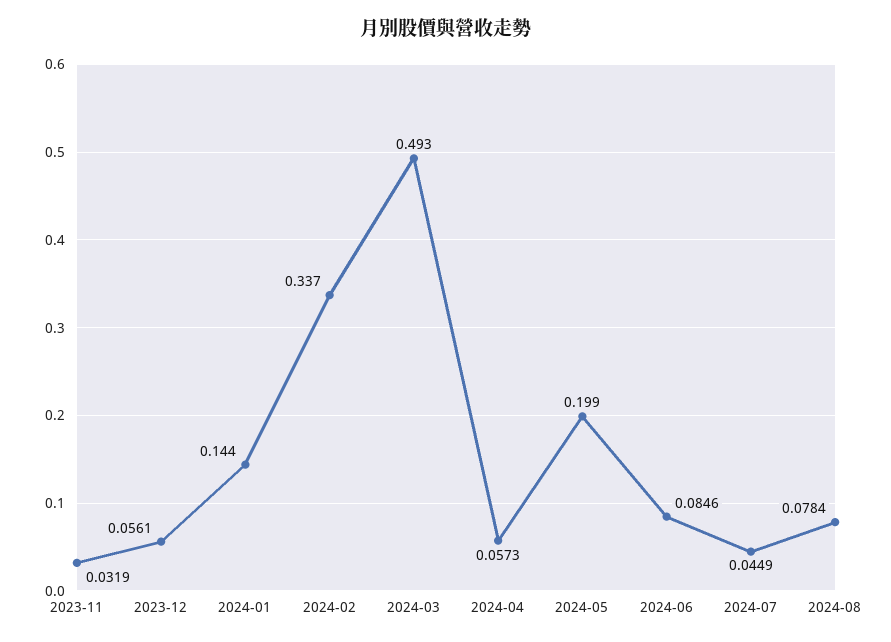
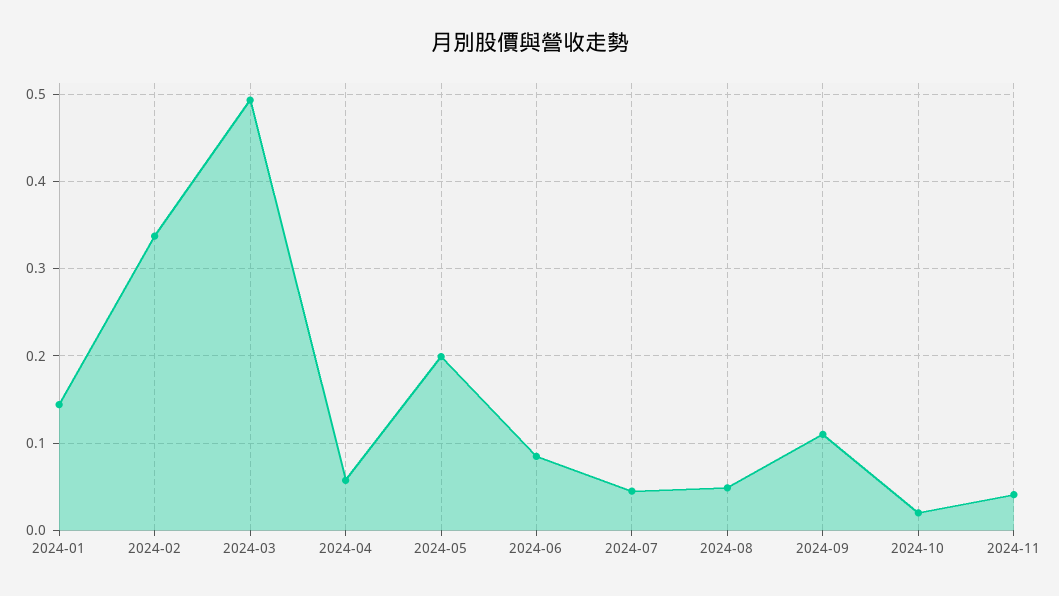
2023-11: 0.0319 -> none
2023-12: 0.0561 -> none
2024-08: 0.0784 -> 0.05
2024-09: none -> 0.11
2024-10: none -> 0.02
2024-11: none -> 0.04

